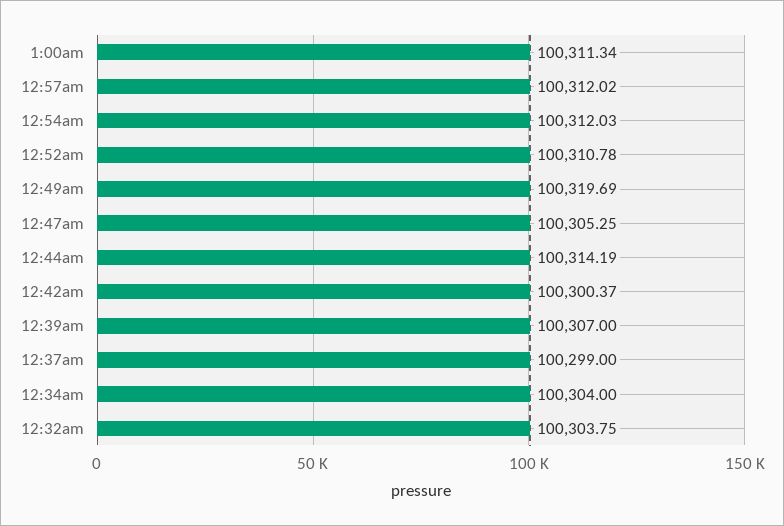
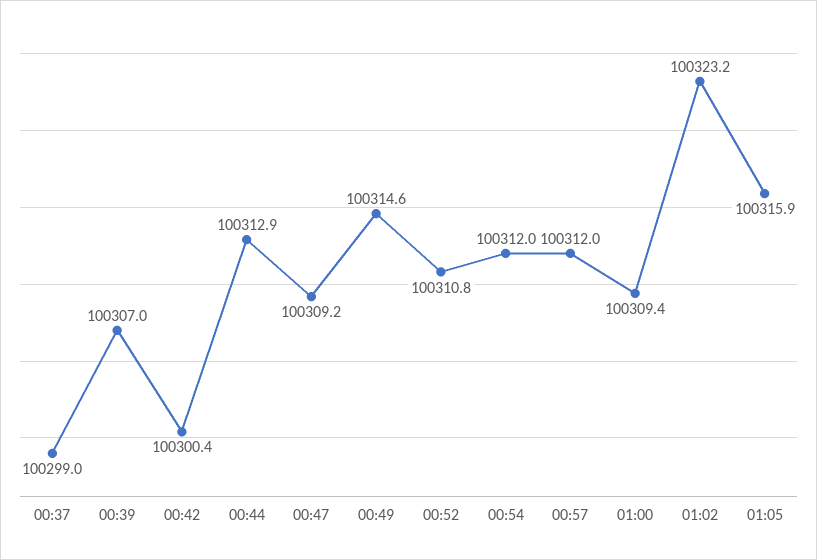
1:00am: 100311.34 -> 100309.4
12:49am: 100319.69 -> 100314.6
12:47am: 100305.25 -> 100309.2
12:44am: 100314.19 -> 100312.9
12:34am: 100304 -> none
12:32am: 100303.75 -> none
01:02: none -> 100323.2
01:05: none -> 100315.9

